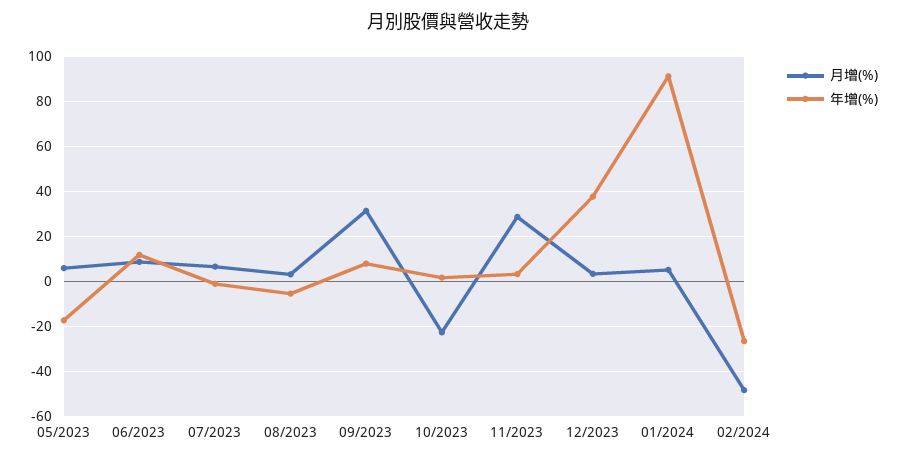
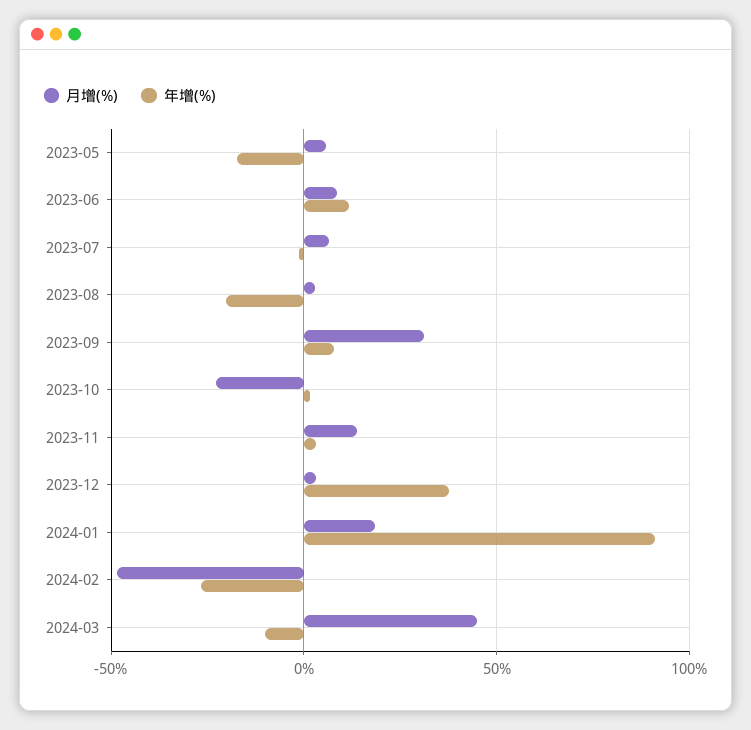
年增(%), 08/2023: -5 -> -20
月增(%), 11/2023: 30 -> 15
月增(%), 01/2024: 5 -> 20
月增(%), 2024-03: none -> 45
年增(%), 2024-03: none -> -10

